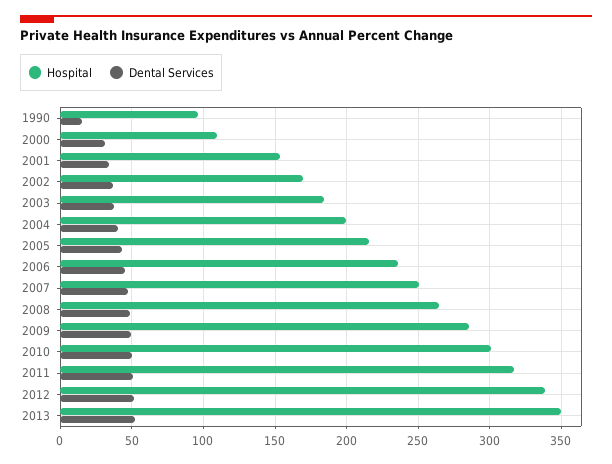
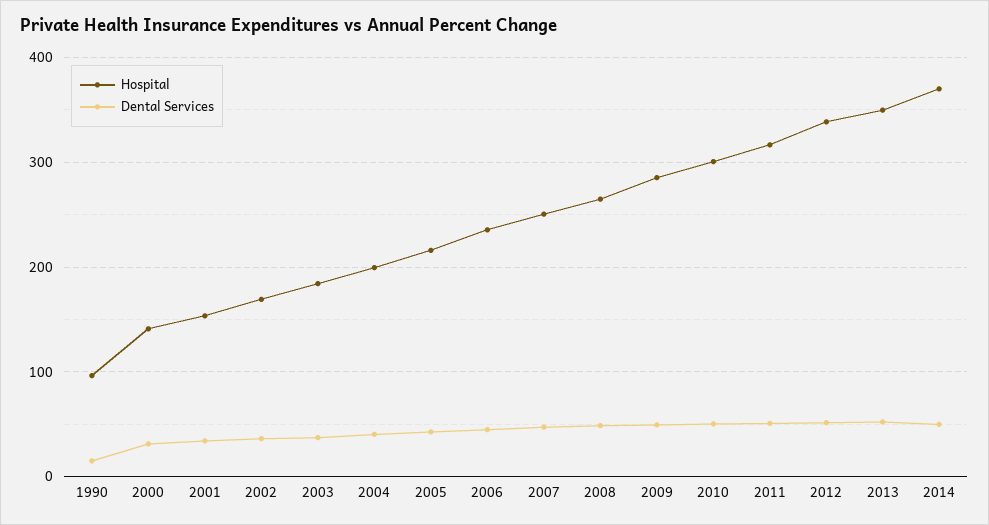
Hospital, 2000: 110 -> 140
Hospital, 2014: none -> 370
Dental Services, 2014: none -> 50

